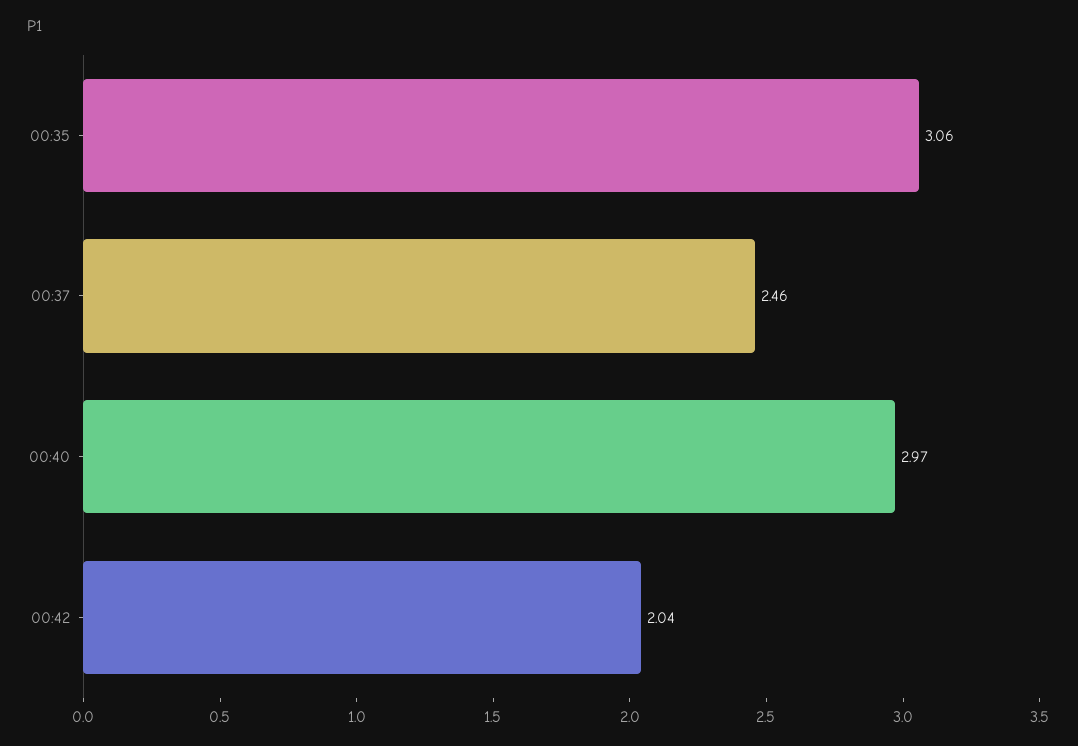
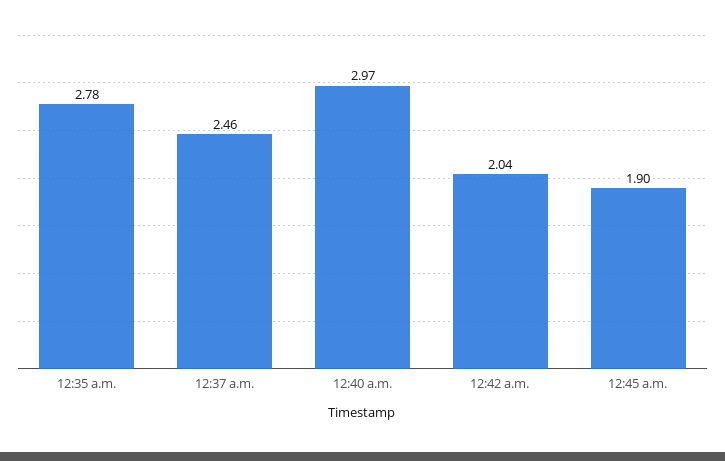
00:35: 3.06 -> 2.78
12:45 a.m.: none -> 1.9

